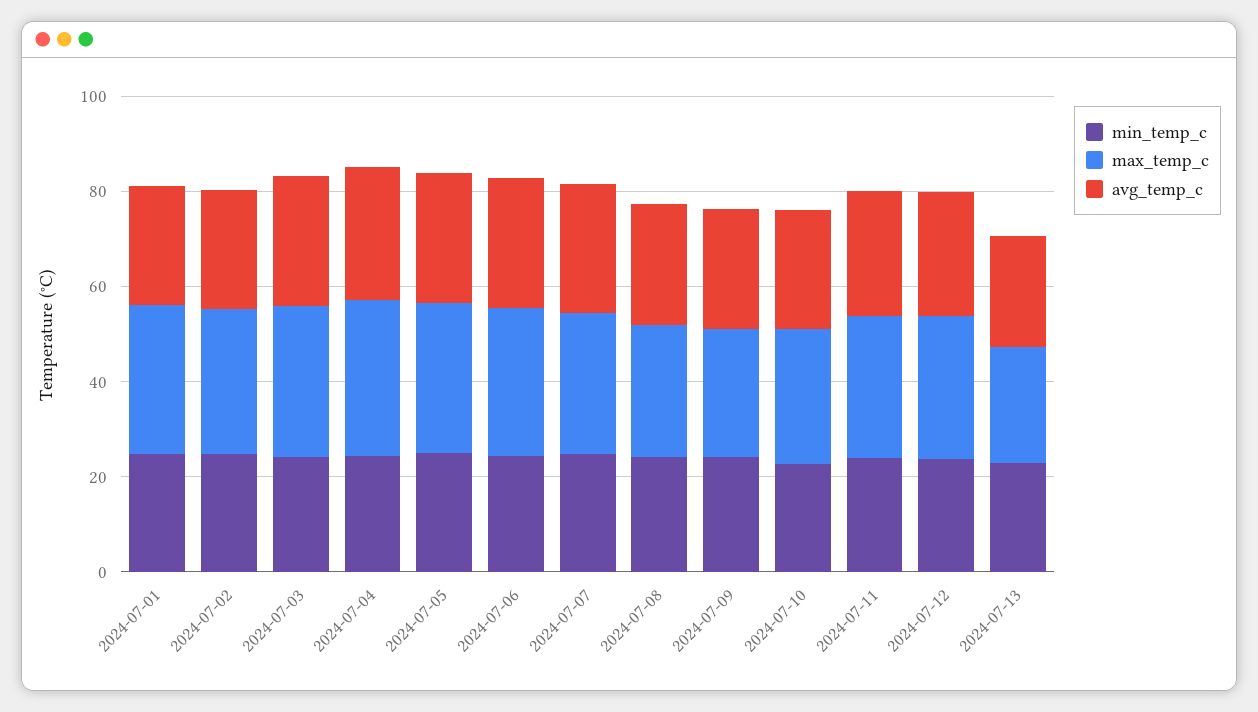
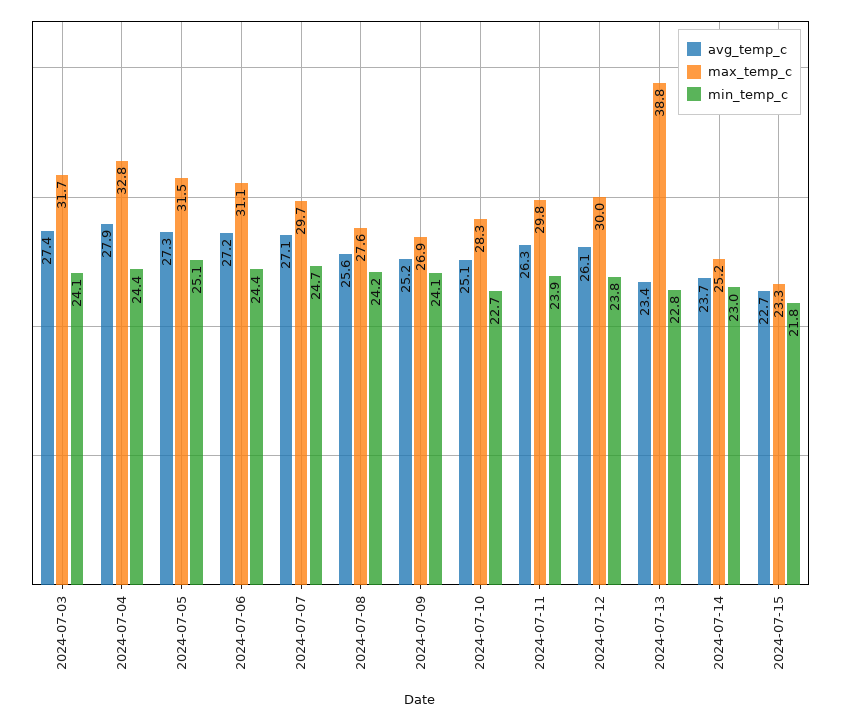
min_temp_c, 2024-07-01: 25 -> none
max_temp_c, 2024-07-01: 30 -> none
avg_temp_c, 2024-07-01: 25 -> none
min_temp_c, 2024-07-02: 25 -> none
max_temp_c, 2024-07-02: 30 -> none
avg_temp_c, 2024-07-02: 25 -> none
max_temp_c, 2024-07-13: 25 -> 38.8
avg_temp_c, 2024-07-14: none -> 23.7
max_temp_c, 2024-07-14: none -> 25.2
min_temp_c, 2024-07-14: none -> 23
avg_temp_c, 2024-07-15: none -> 22.7
max_temp_c, 2024-07-15: none -> 23.3
min_temp_c, 2024-07-15: none -> 21.8

